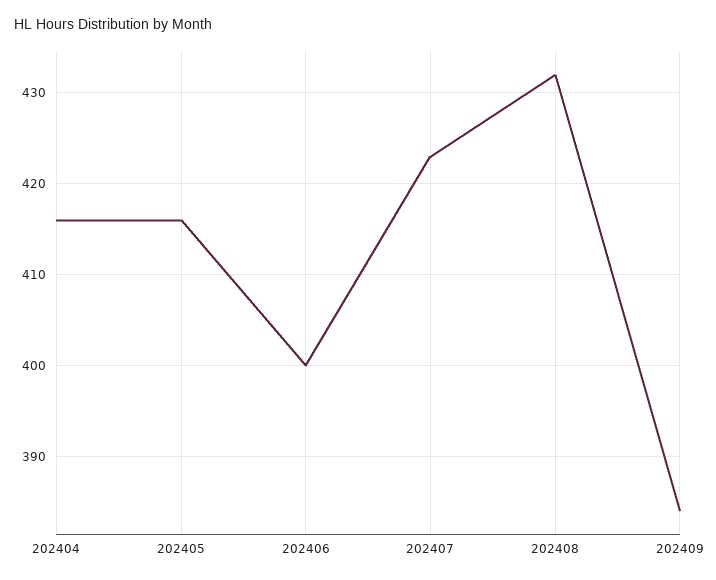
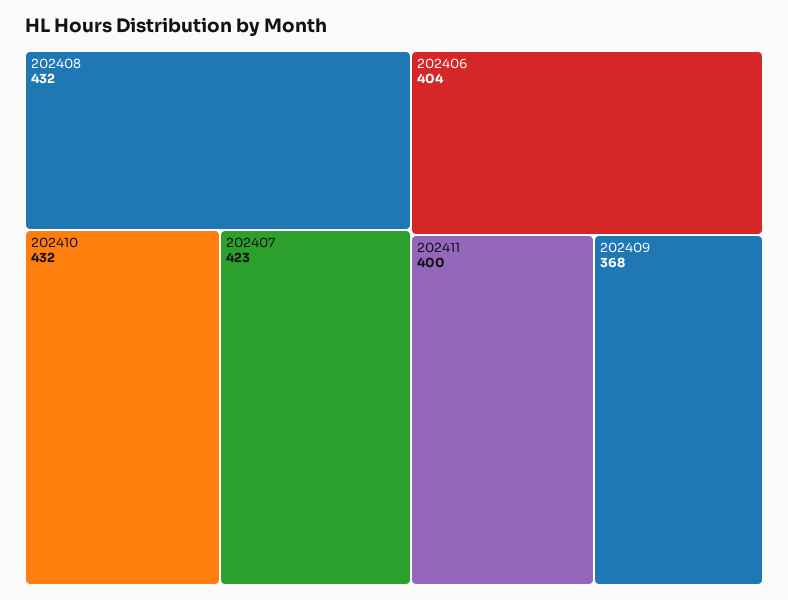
202404: 416 -> none
202405: 416 -> none
202406: 400 -> 404
202409: 384 -> 368
202410: none -> 432
202411: none -> 400

